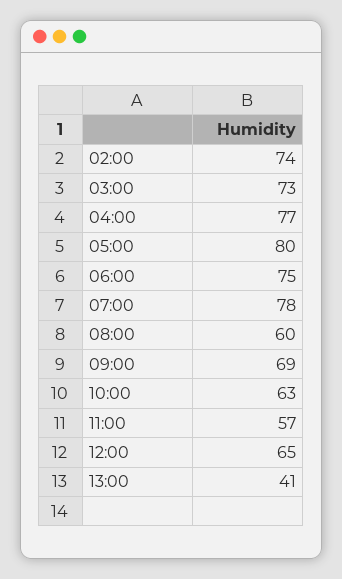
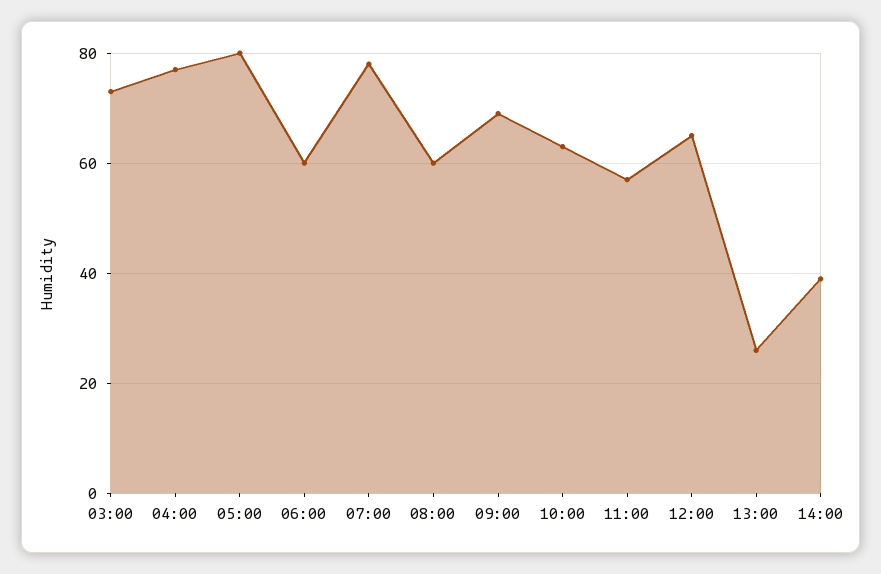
02:00: 74 -> none
06:00: 75 -> 60
13:00: 41 -> 25
14:00: none -> 40

